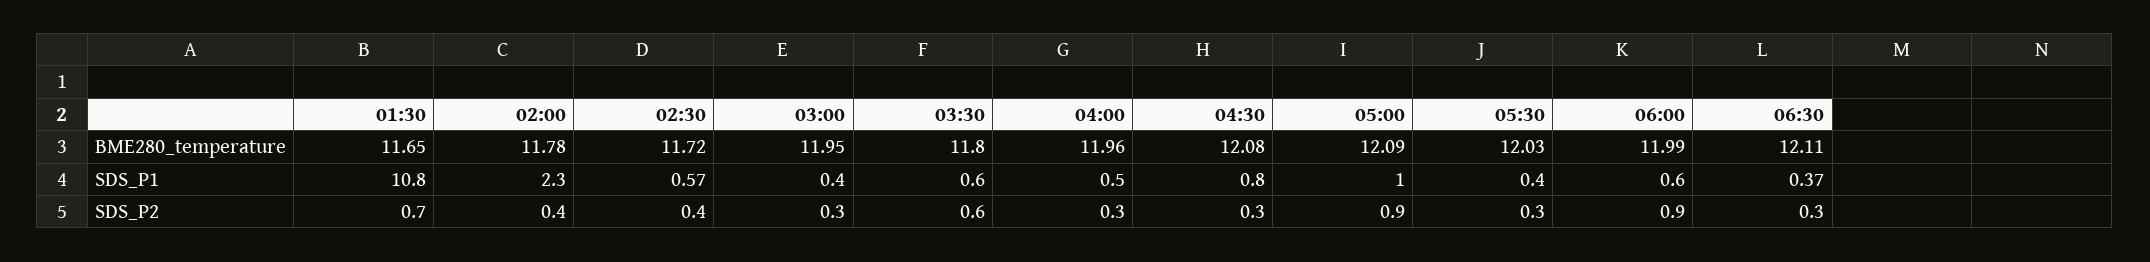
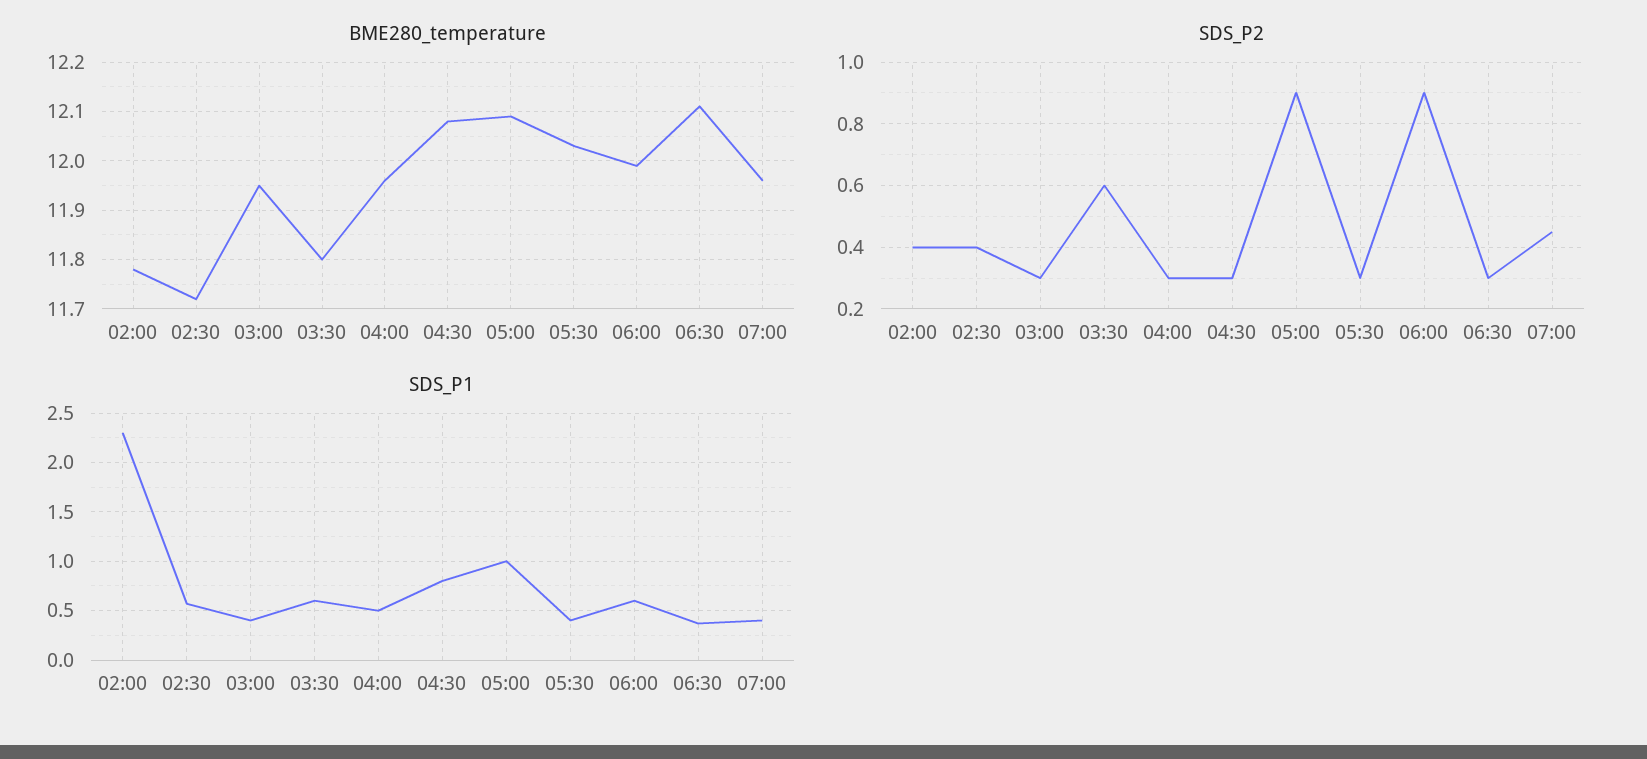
BME280_temperature, 01:30: 11.65 -> none
SDS_P1, 01:30: 10.8 -> none
SDS_P2, 01:30: 0.7 -> none
BME280_temperature, 07:00: none -> 11.95
SDS_P2, 07:00: none -> 0.45
SDS_P1, 07:00: none -> 0.4

